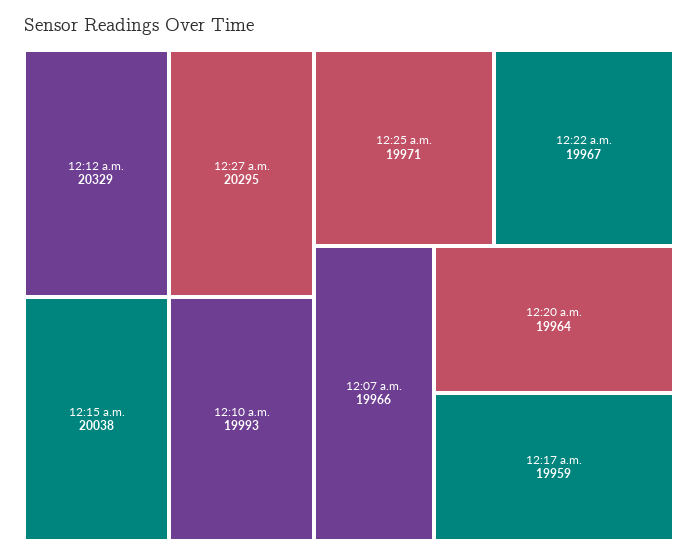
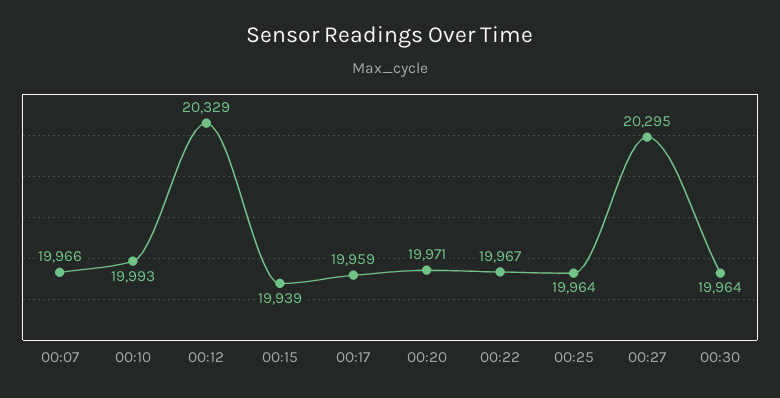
12:15 a.m.: 20038 -> 19939
12:25 a.m.: 19971 -> 19964
12:20 a.m.: 19964 -> 19971
00:30: none -> 19964

